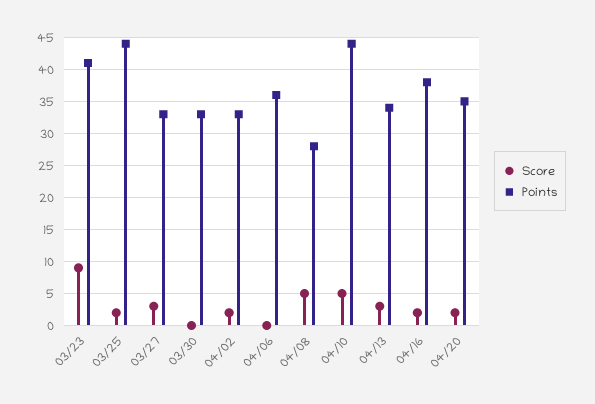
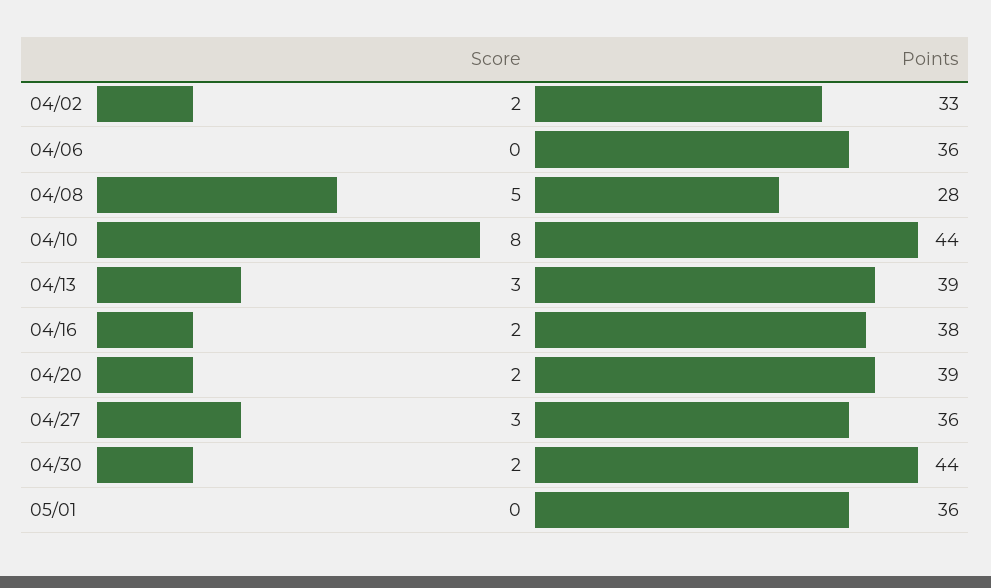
Score, 03/23: 9 -> none
Points, 03/23: 41 -> none
Score, 03/25: 2 -> none
Points, 03/25: 44 -> none
Score, 03/27: 3 -> none
Points, 03/27: 33 -> none
Score, 03/30: 0 -> none
Points, 03/30: 33 -> none
Score, 04/10: 5 -> 8
Points, 04/13: 34 -> 39
Points, 04/20: 35 -> 39
Score, 04/27: none -> 3
Points, 04/27: none -> 36
Score, 04/30: none -> 2
Points, 04/30: none -> 44
Score, 05/01: none -> 0
Points, 05/01: none -> 36

